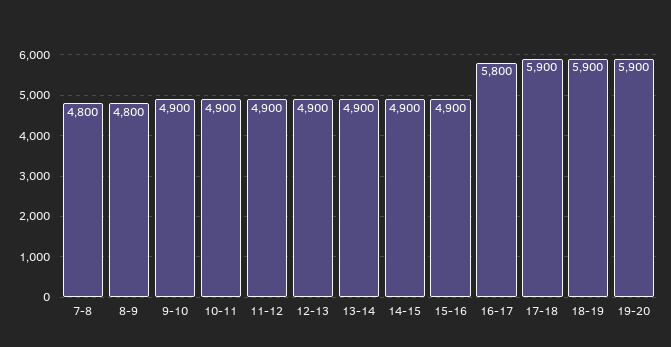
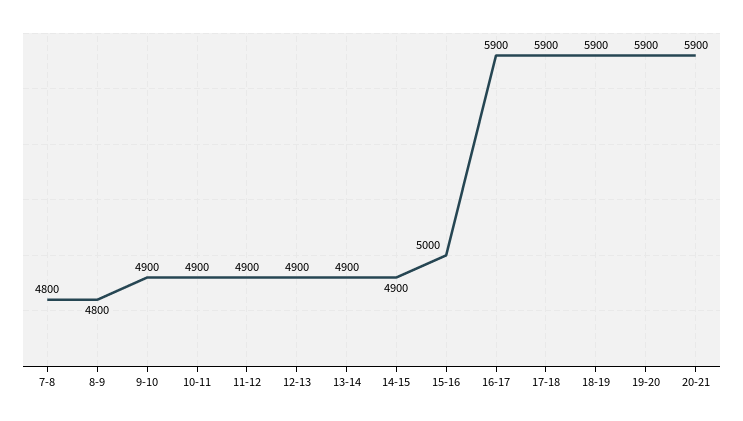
15-16: 4900 -> 5000
16-17: 5800 -> 5900
20-21: none -> 5900

